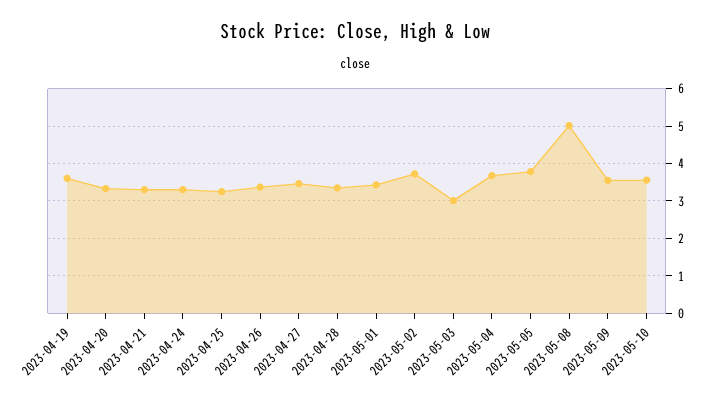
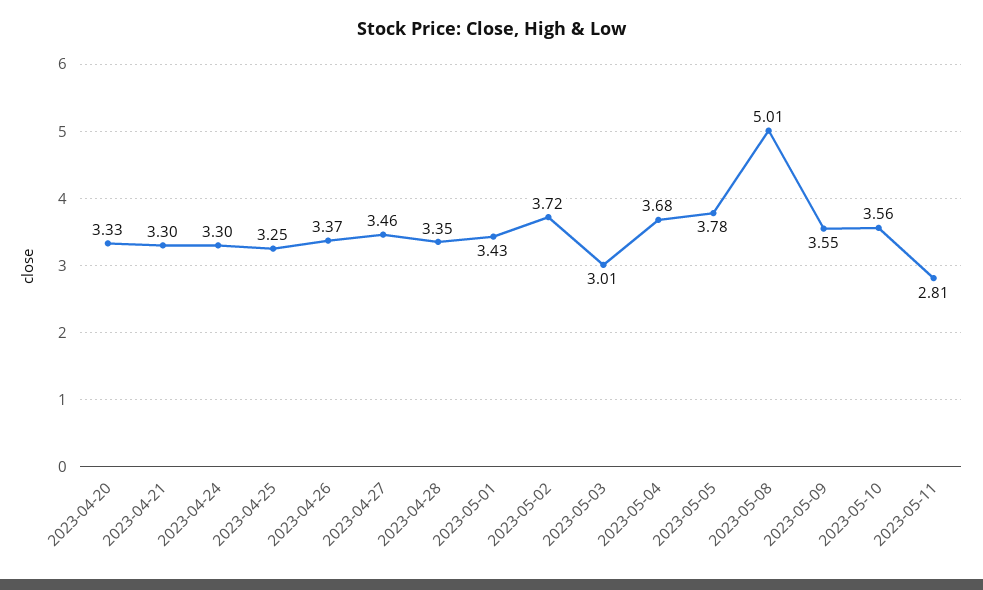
2023-04-19: 3.6 -> none
2023-05-11: none -> 2.81

